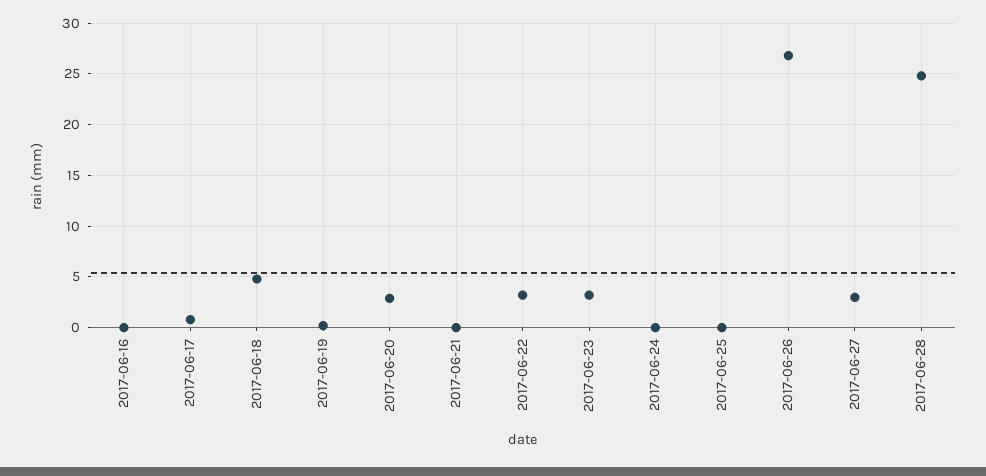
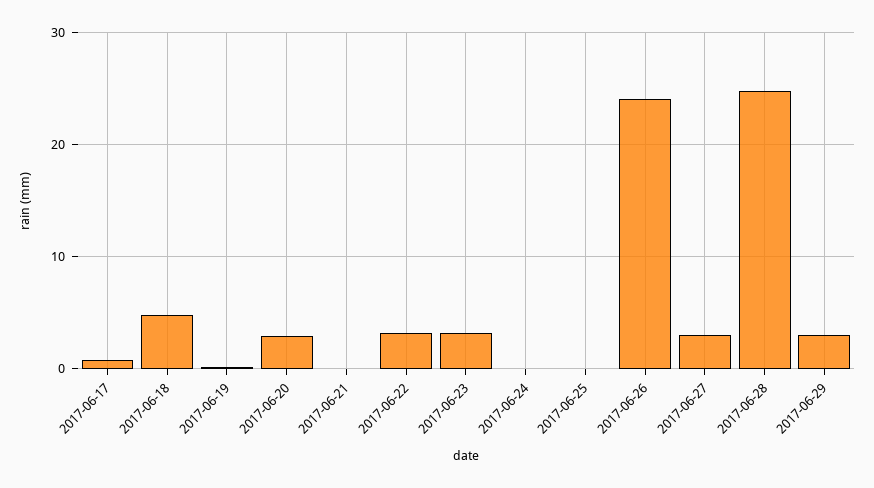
2017-06-16: 0 -> none
2017-06-26: 27 -> 24
2017-06-29: none -> 3

